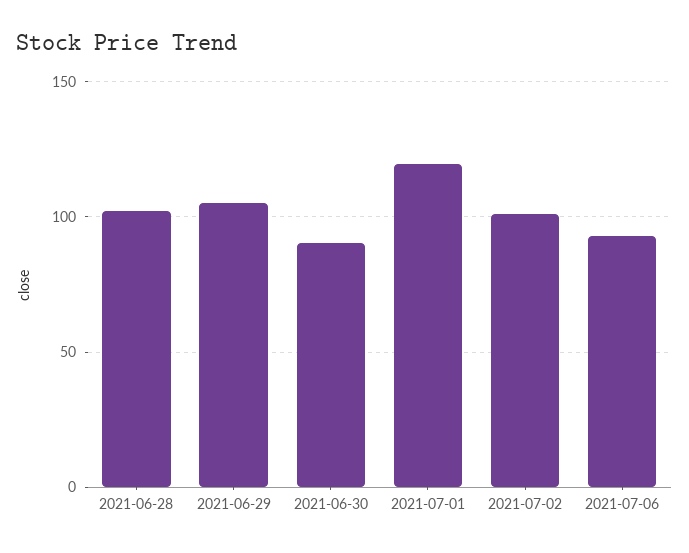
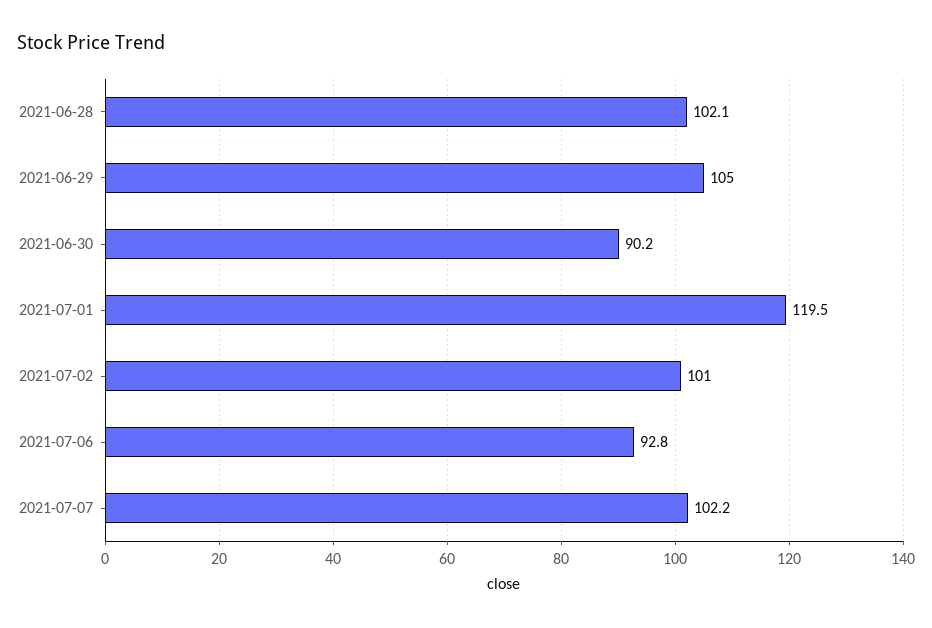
2021-07-07: none -> 102.2

